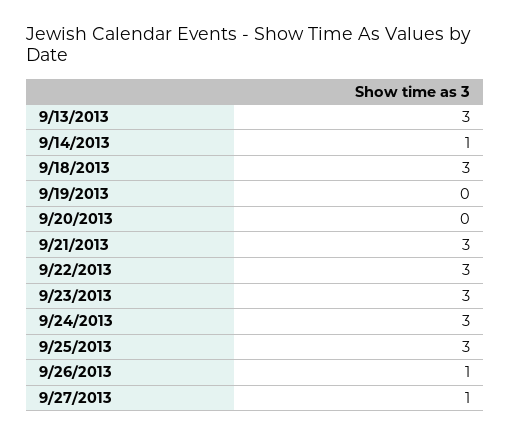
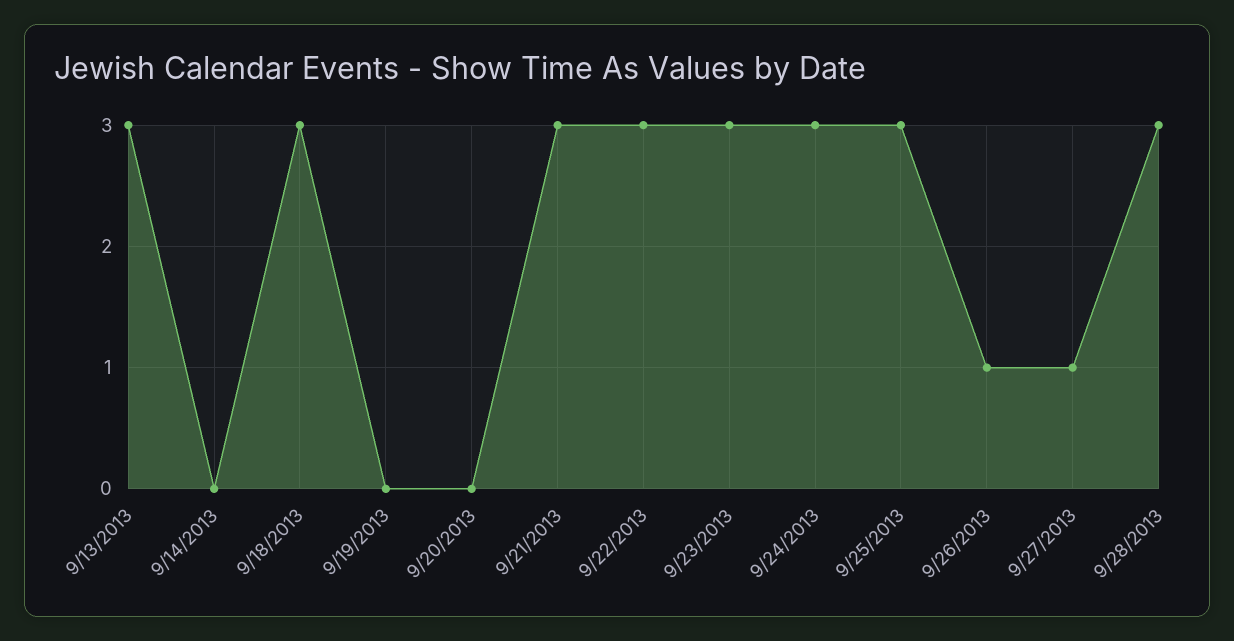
9/14/2013: 1 -> 0
9/28/2013: none -> 3

